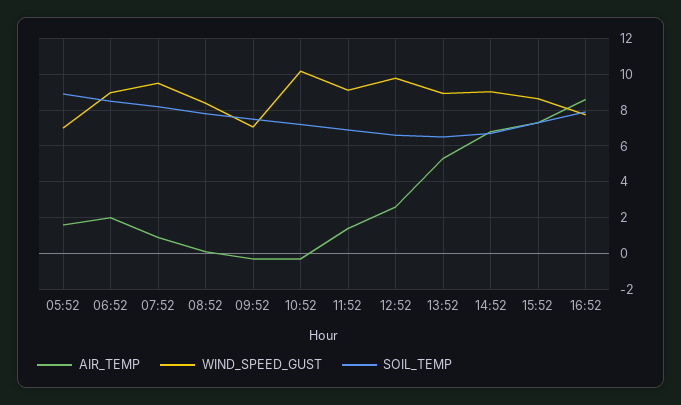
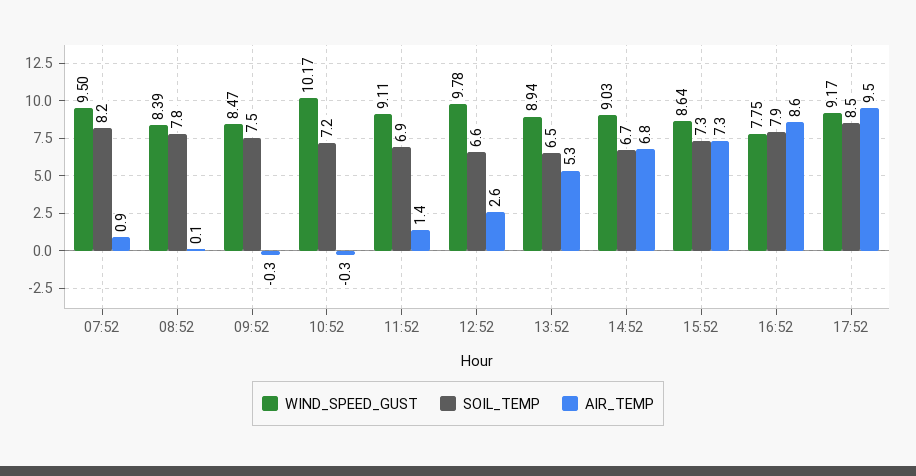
AIR_TEMP, 05:52: 1.5 -> none
WIND_SPEED_GUST, 05:52: 7 -> none
SOIL_TEMP, 05:52: 9 -> none
AIR_TEMP, 06:52: 2 -> none
WIND_SPEED_GUST, 06:52: 9 -> none
SOIL_TEMP, 06:52: 8.5 -> none
WIND_SPEED_GUST, 09:52: 7 -> 8.47
WIND_SPEED_GUST, 17:52: none -> 9.17
SOIL_TEMP, 17:52: none -> 8.5
AIR_TEMP, 17:52: none -> 9.5

